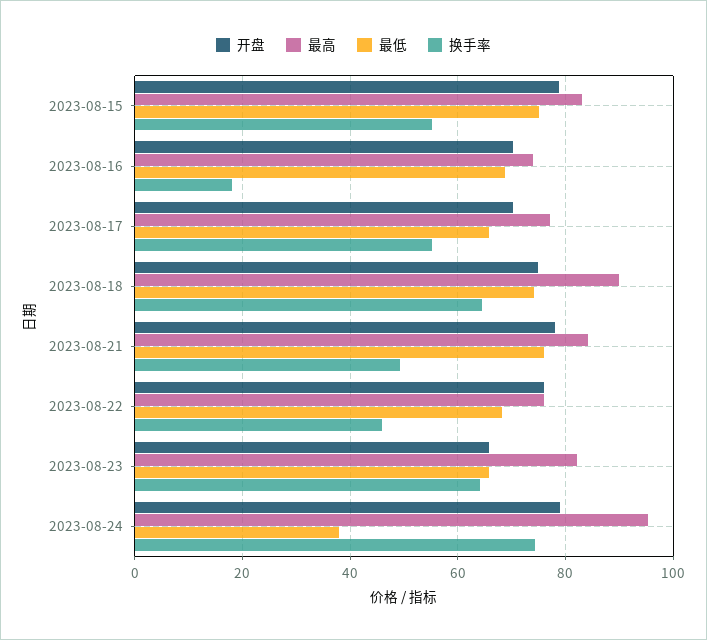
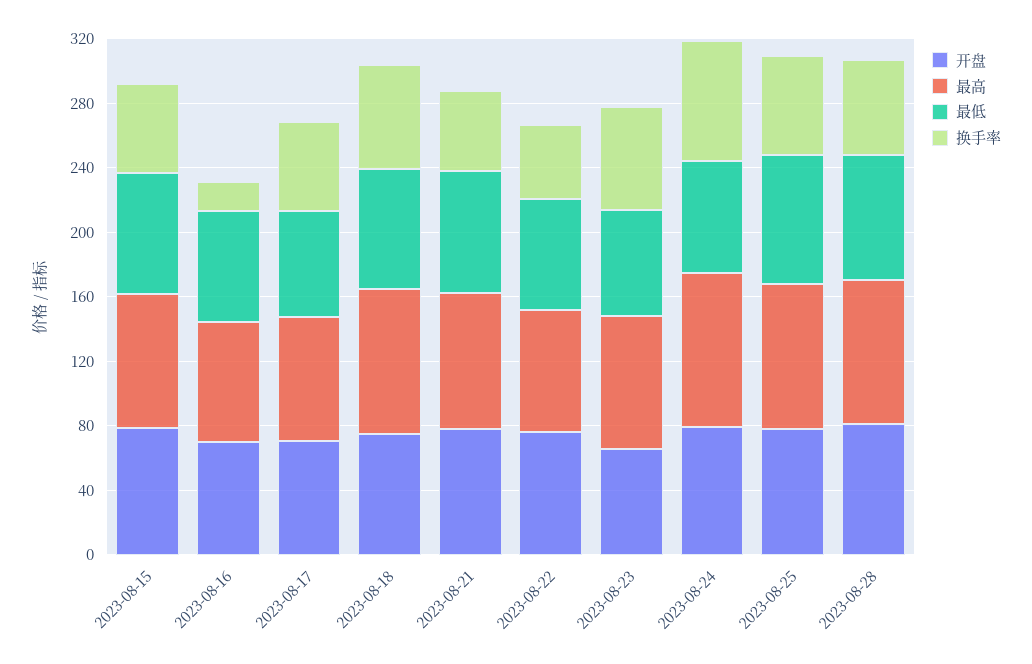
最低, 2023-08-24: 38 -> 70
开盘, 2023-08-25: none -> 80
最高, 2023-08-25: none -> 90
最低, 2023-08-25: none -> 80
换手率, 2023-08-25: none -> 60
开盘, 2023-08-28: none -> 80
最高, 2023-08-28: none -> 90
最低, 2023-08-28: none -> 80
换手率, 2023-08-28: none -> 60

